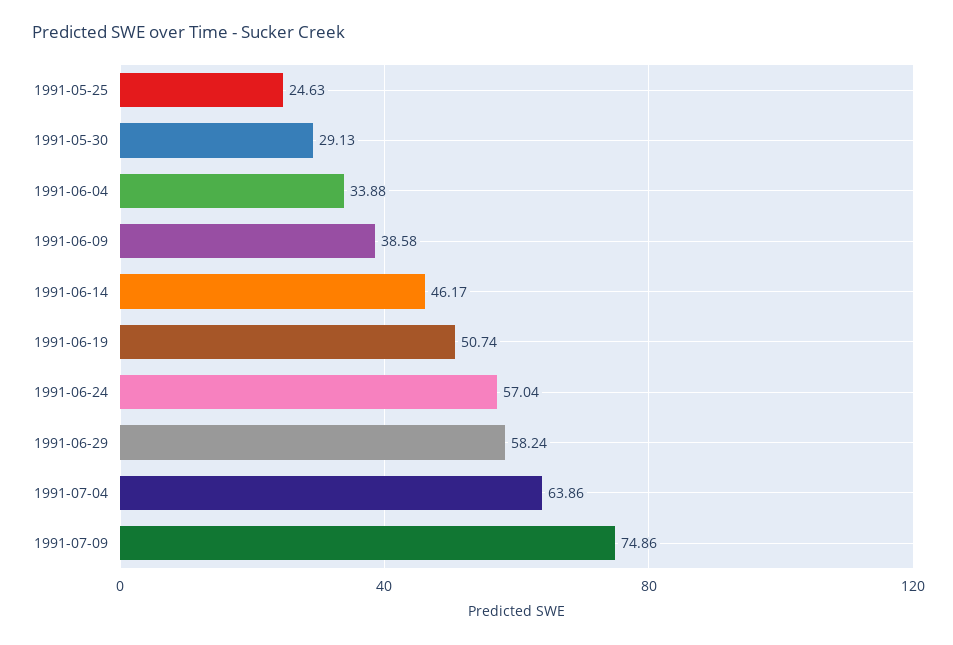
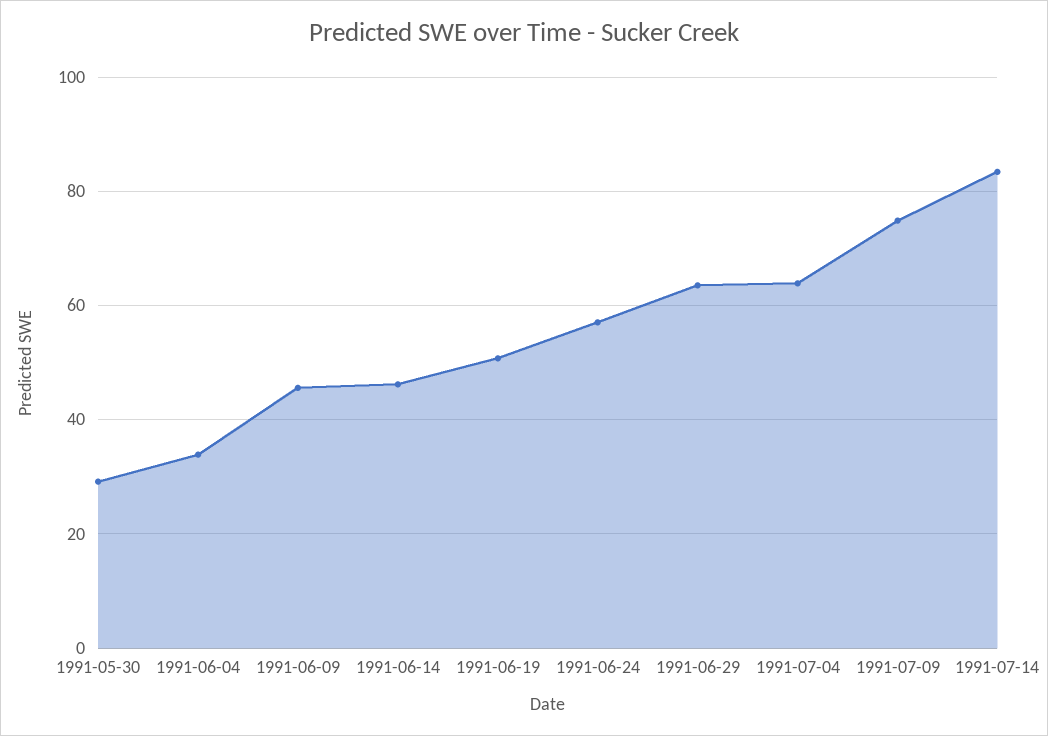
1991-05-25: 24.63 -> none
1991-06-09: 38.58 -> 46
1991-06-29: 58.24 -> 64
1991-07-14: none -> 84

